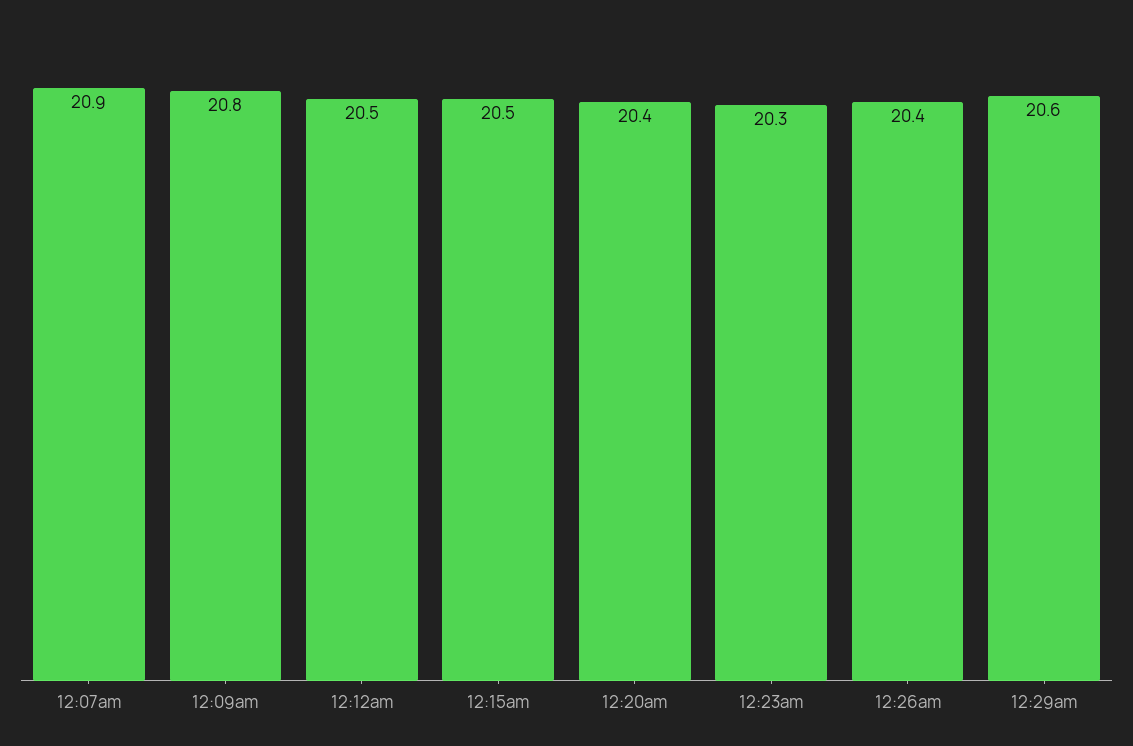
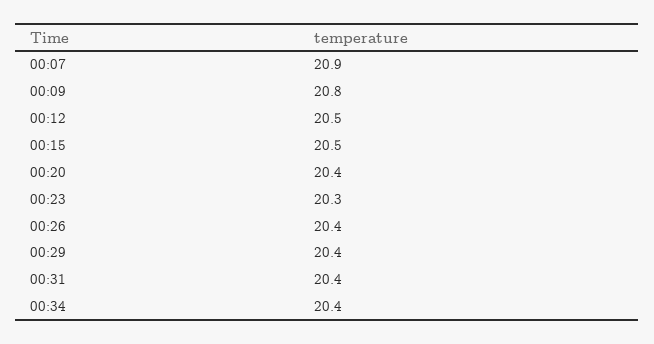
12:29am: 20.6 -> 20.4
00:31: none -> 20.4
00:34: none -> 20.4

